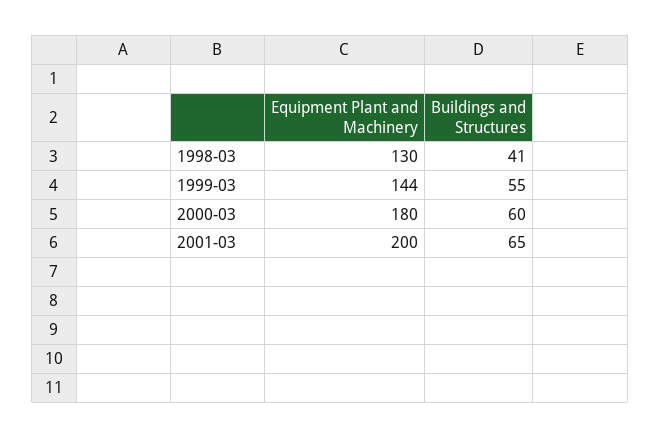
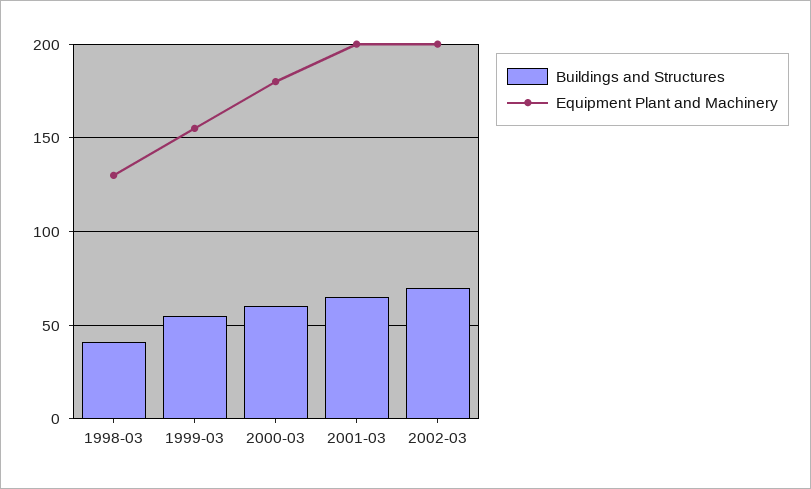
Equipment Plant and Machinery, 1999-03: 144 -> 155
Buildings and Structures, 2002-03: none -> 70
Equipment Plant and Machinery, 2002-03: none -> 200

